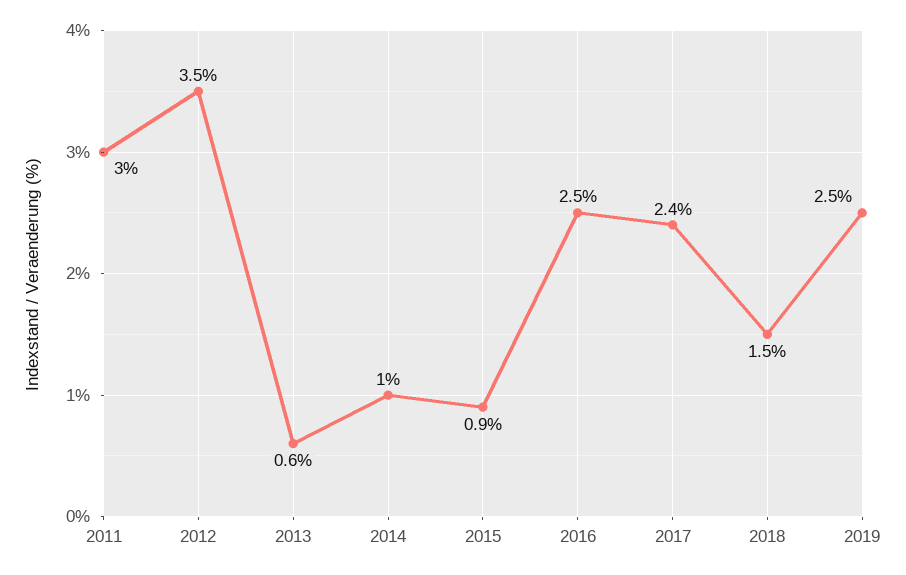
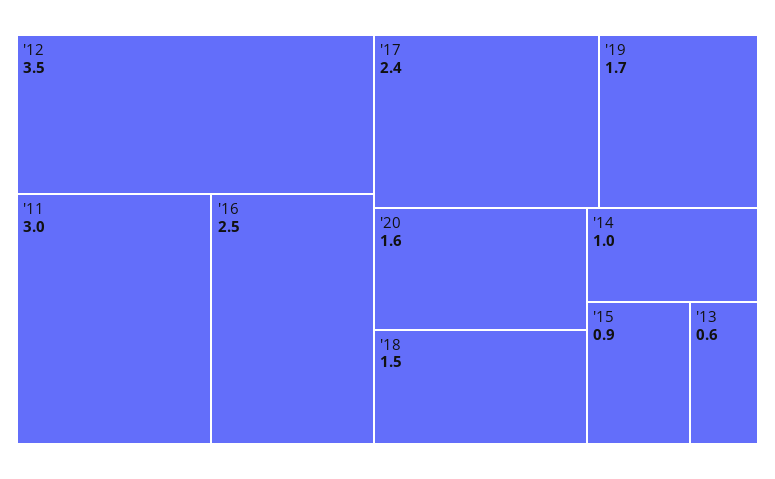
2019: 2.5 -> 1.7
'20: none -> 1.6

